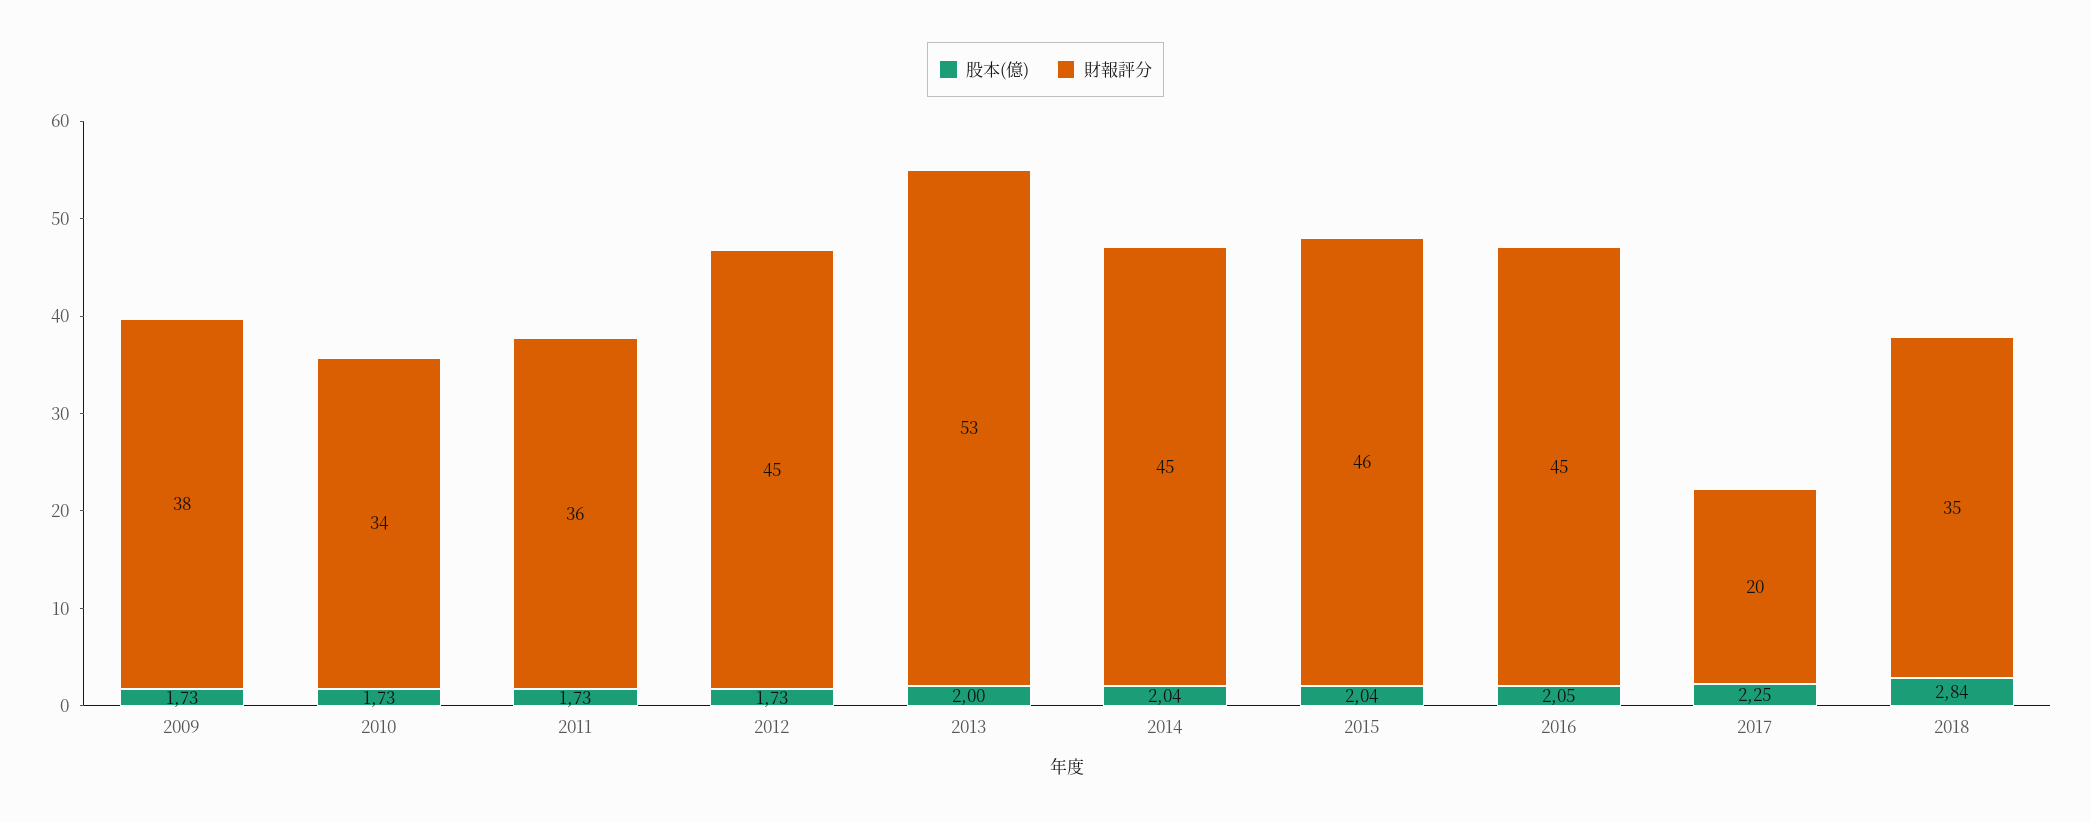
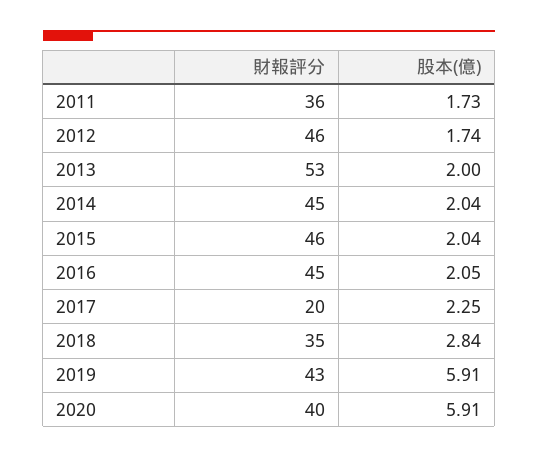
股本(億), 2009: 1.73 -> none
財報評分, 2009: 38 -> none
股本(億), 2010: 1.73 -> none
財報評分, 2010: 34 -> none
股本(億), 2012: 1.73 -> 1.74
財報評分, 2012: 45 -> 46
財報評分, 2019: none -> 43
股本(億), 2019: none -> 5.91
財報評分, 2020: none -> 40
股本(億), 2020: none -> 5.91

